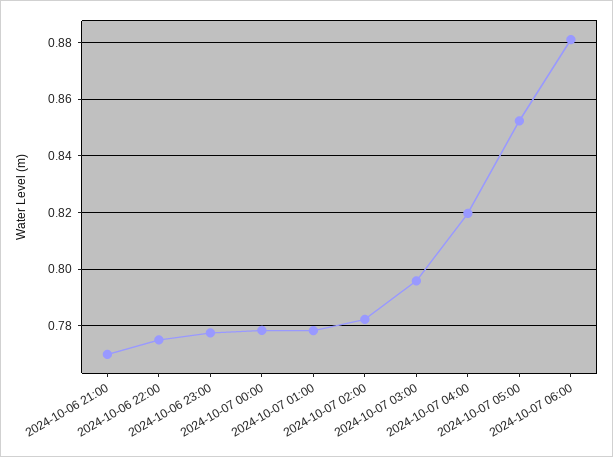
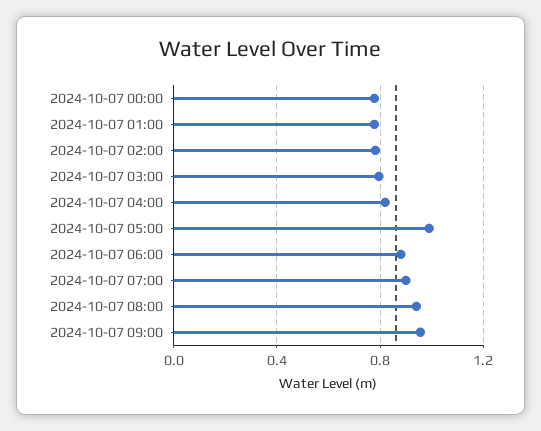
2024-10-06 21:00: 0.77 -> none
2024-10-06 22:00: 0.775 -> none
2024-10-06 23:00: 0.7775 -> none
2024-10-07 05:00: 0.8525 -> 1
2024-10-07 07:00: none -> 0.9
2024-10-07 08:00: none -> 0.95
2024-10-07 09:00: none -> 0.95

